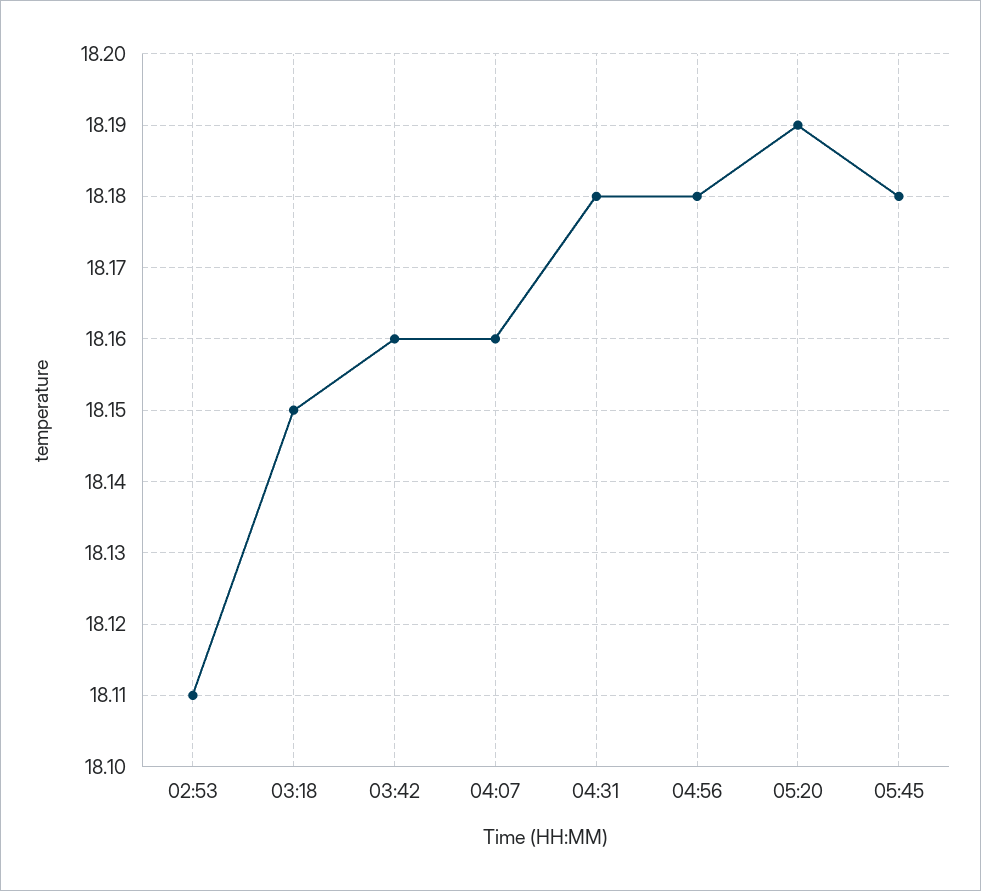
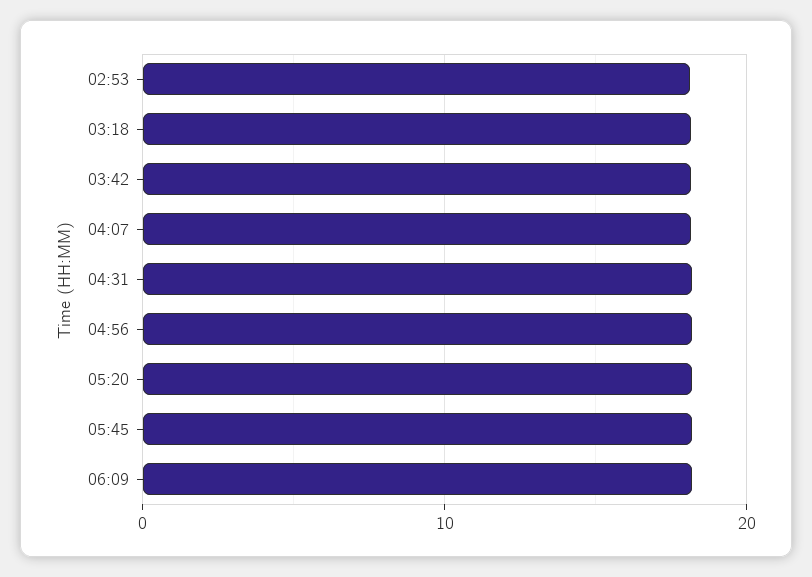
06:09: none -> 18

